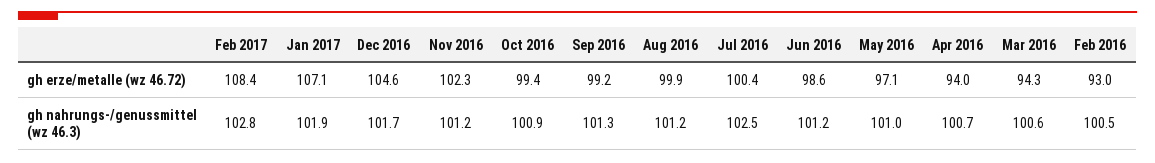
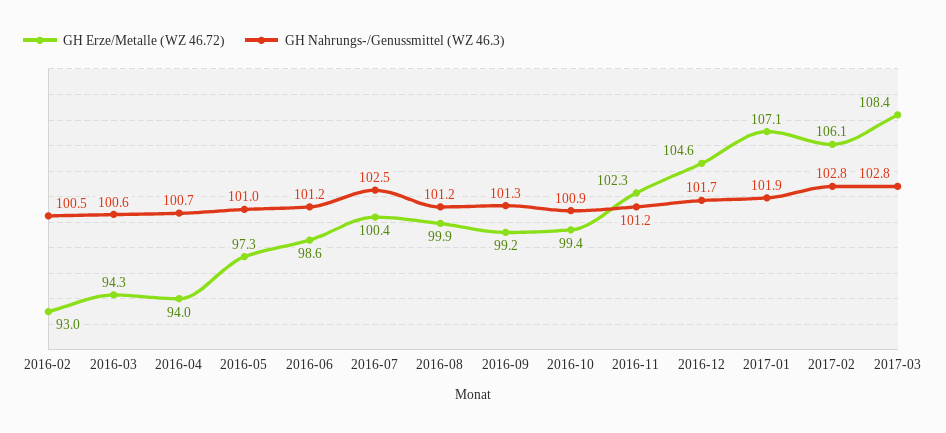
gh erze/metalle (wz 46.72), Feb 2017: 108.4 -> 106.1
gh erze/metalle (wz 46.72), May 2016: 97.1 -> 97.3
gh erze/metalle (wz 46.72), 2017-03: none -> 108.4
gh nahrungs-/genussmittel (wz 46.3), 2017-03: none -> 102.8

